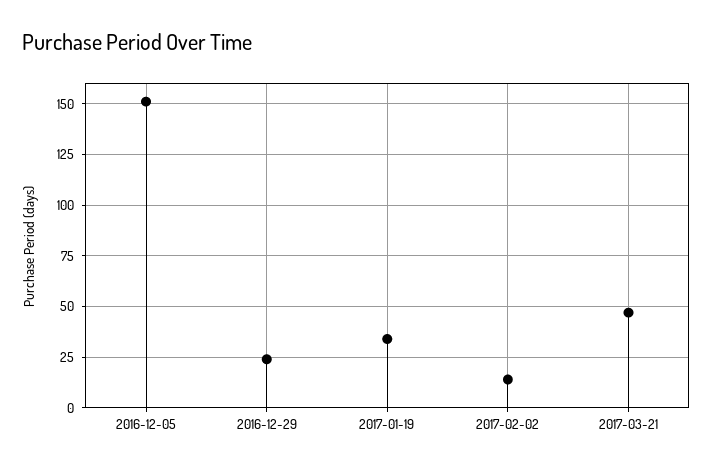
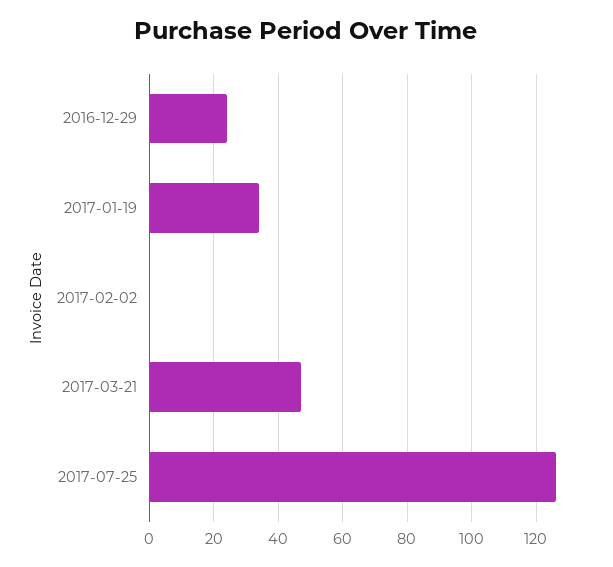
2016-12-05: 150 -> none
2017-02-02: 15 -> 0
2017-07-25: none -> 125

